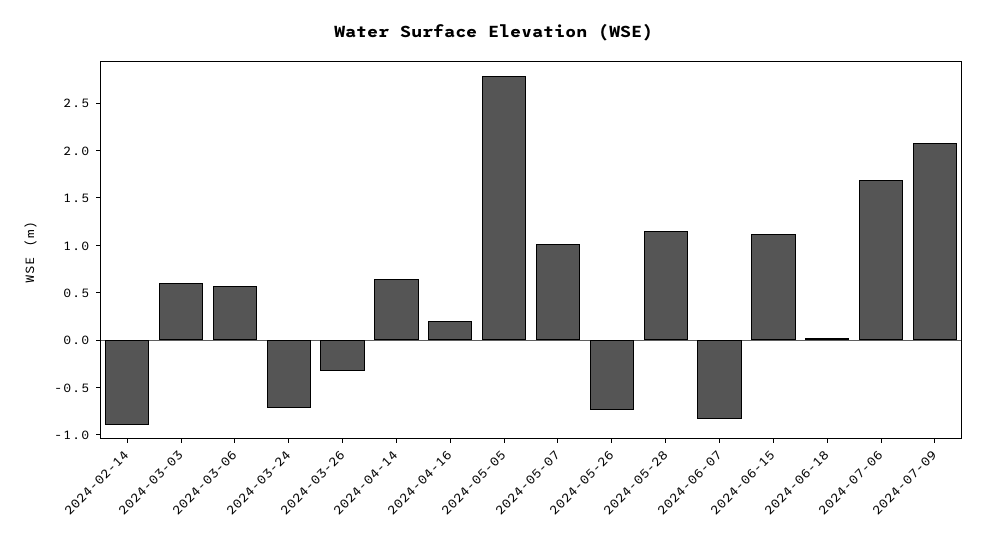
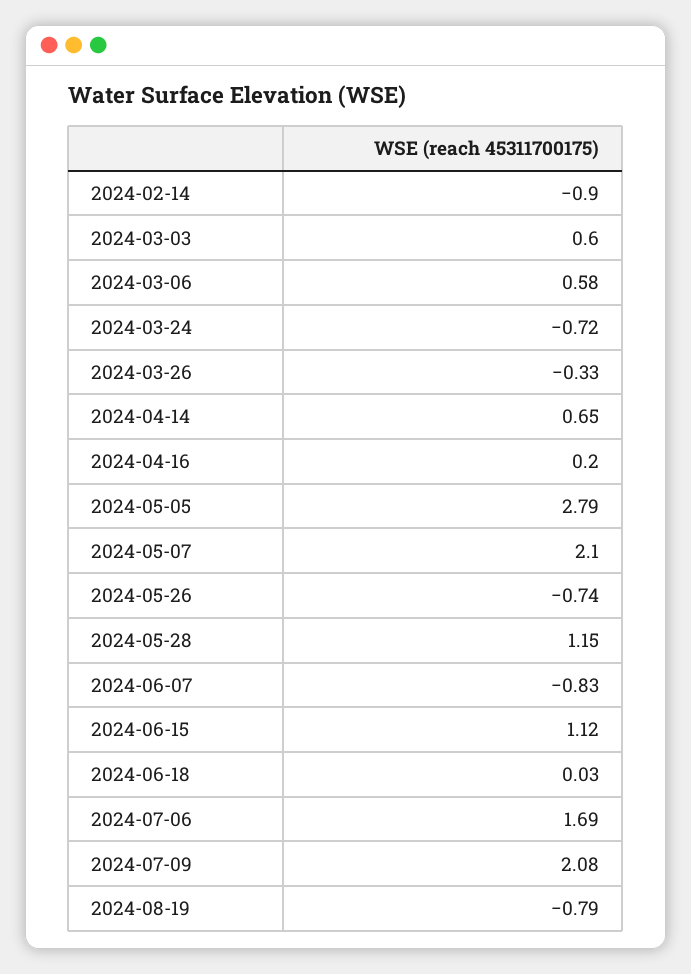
2024-05-07: 1 -> 2.1
2024-08-19: none -> -0.79

